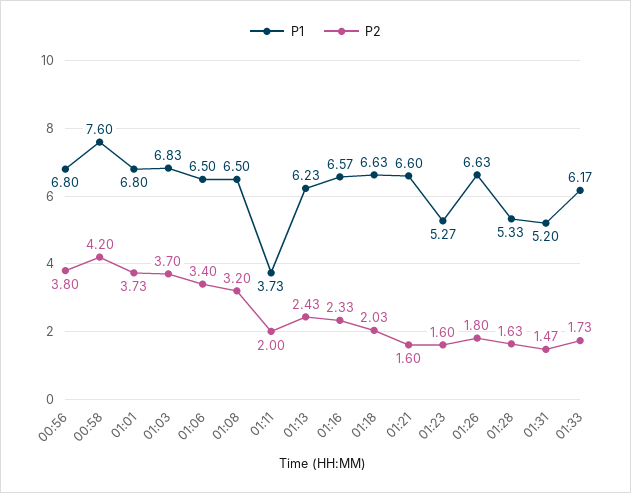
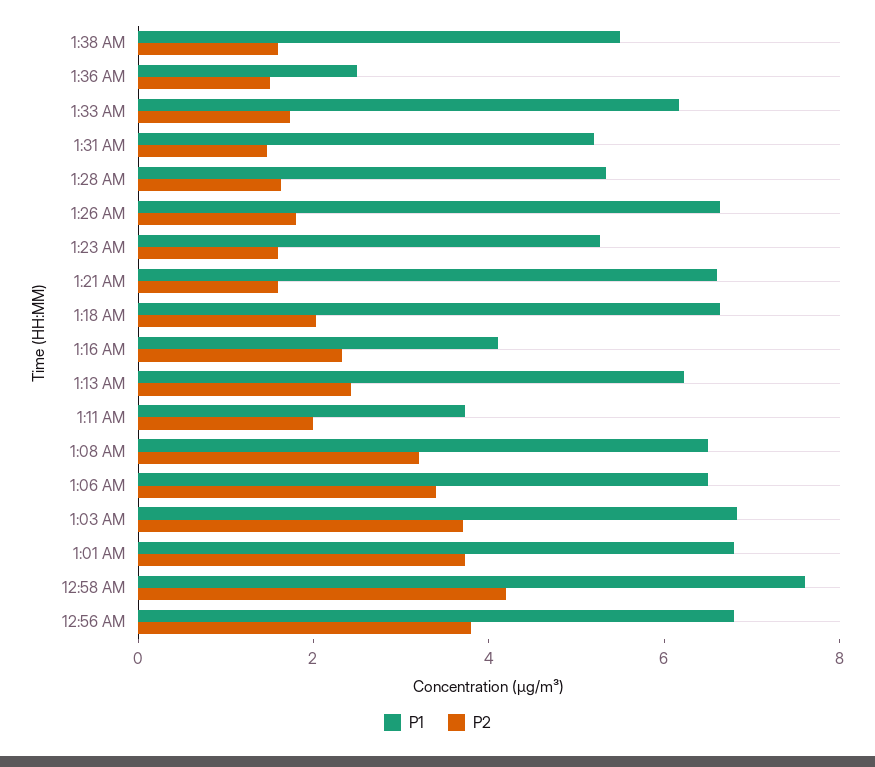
P1, 01:16: 6.57 -> 4
P1, 1:38 AM: none -> 5.5
P2, 1:38 AM: none -> 1.5
P1, 1:36 AM: none -> 2.5
P2, 1:36 AM: none -> 1.5

